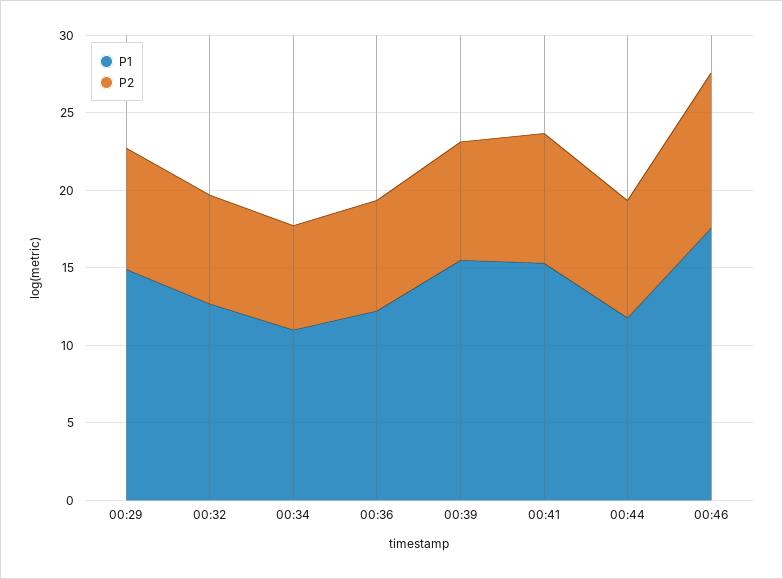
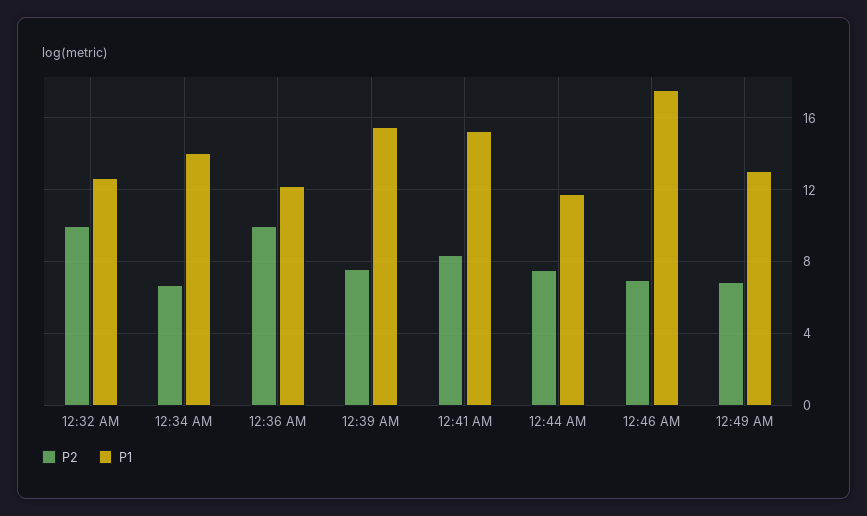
P1, 00:29: 15 -> none
P2, 00:29: 8 -> none
P2, 00:32: 7 -> 10
P1, 00:34: 11 -> 14
P2, 00:36: 7 -> 10
P2, 00:46: 10 -> 7
P2, 12:49 AM: none -> 7
P1, 12:49 AM: none -> 13

